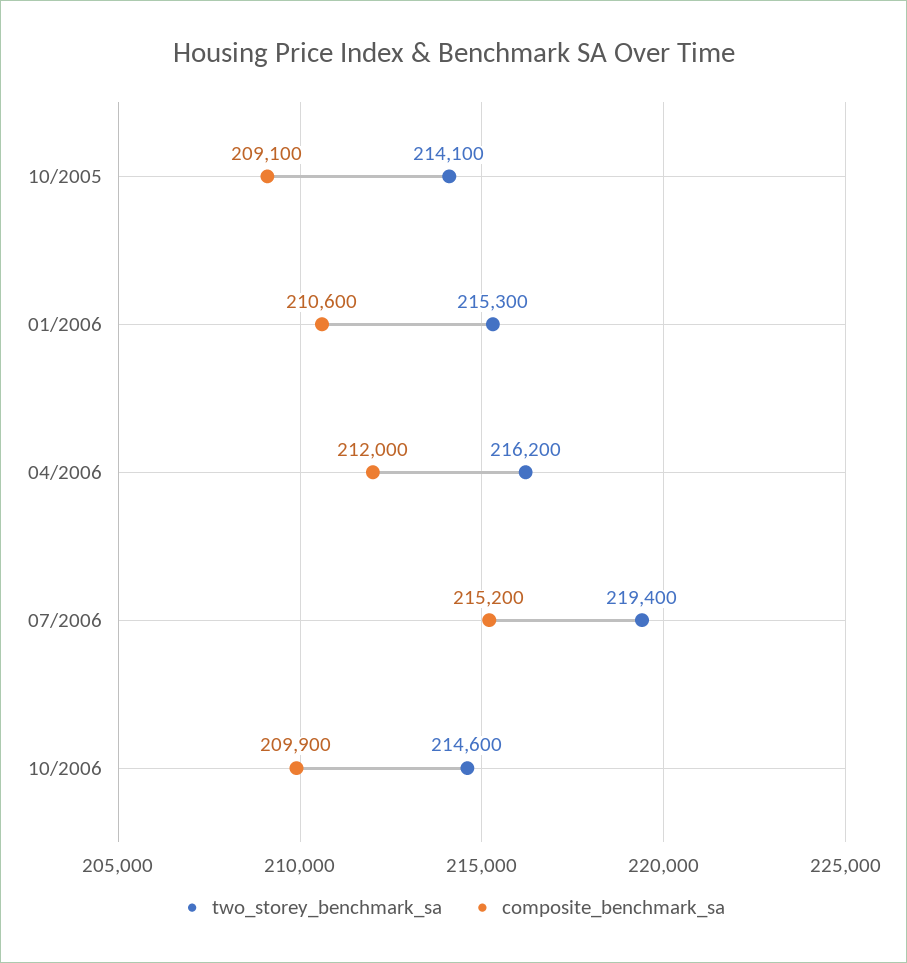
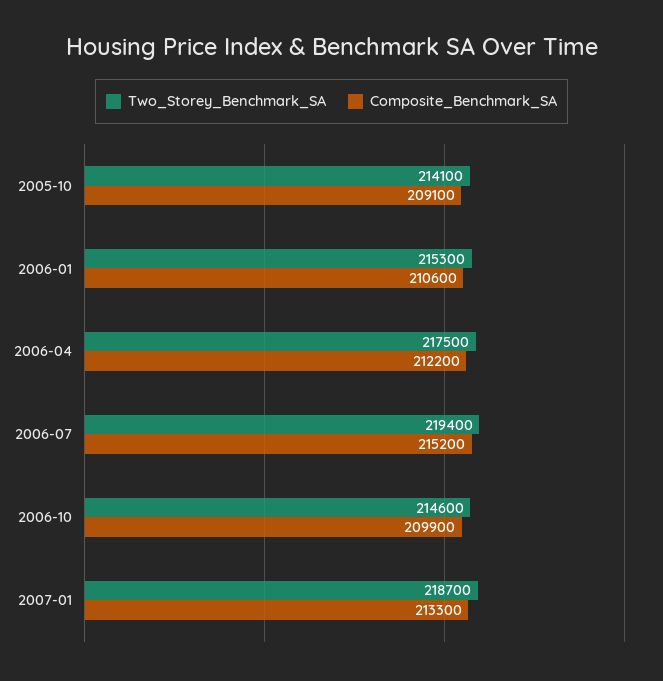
two_storey_benchmark_sa, 04/2006: 216200 -> 217500
composite_benchmark_sa, 04/2006: 212000 -> 212200
two_storey_benchmark_sa, 2007-01: none -> 218700
composite_benchmark_sa, 2007-01: none -> 213300

